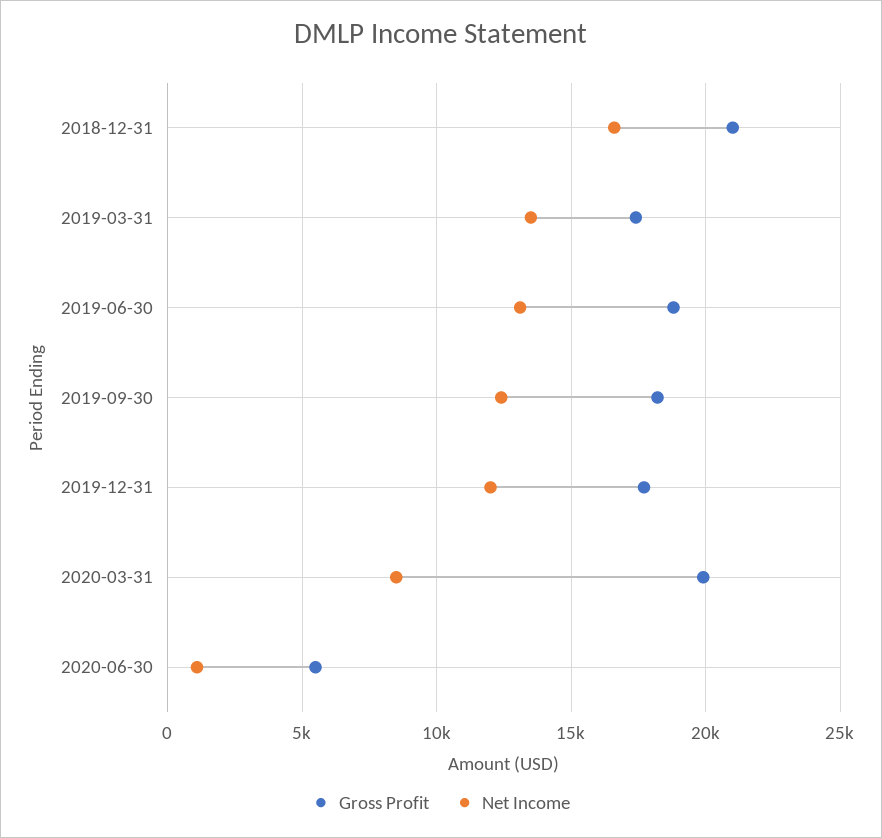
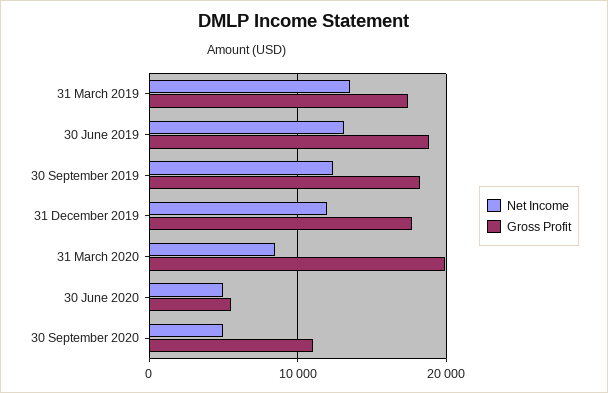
Gross Profit, 2018-12-31: 21000 -> none
Net Income, 2018-12-31: 16500 -> none
Net Income, 2020-06-30: 1000 -> 5000
Net Income, 30 September 2020: none -> 5000
Gross Profit, 30 September 2020: none -> 11000

